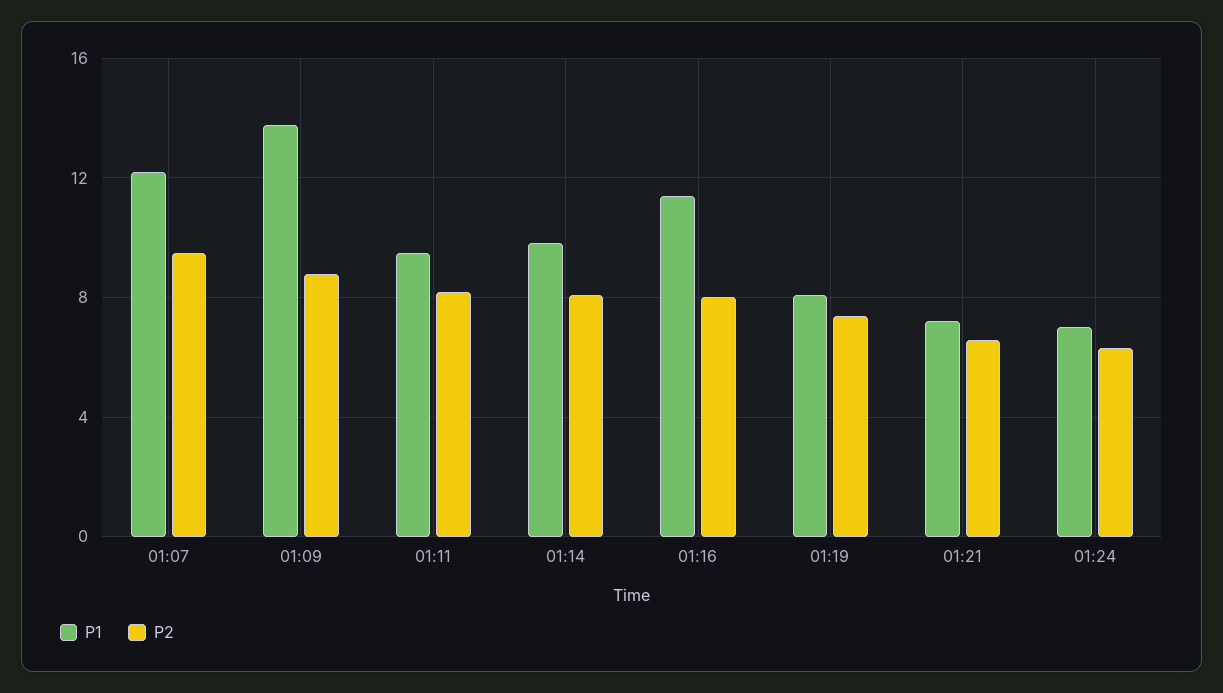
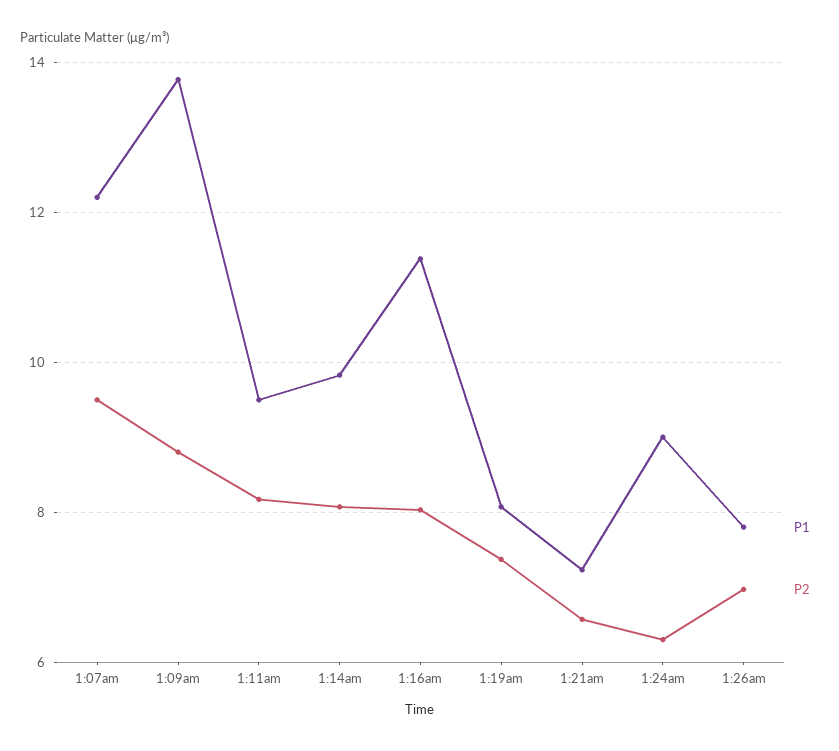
P1, 01:24: 7 -> 9
P1, 1:26am: none -> 7.8
P2, 1:26am: none -> 7

